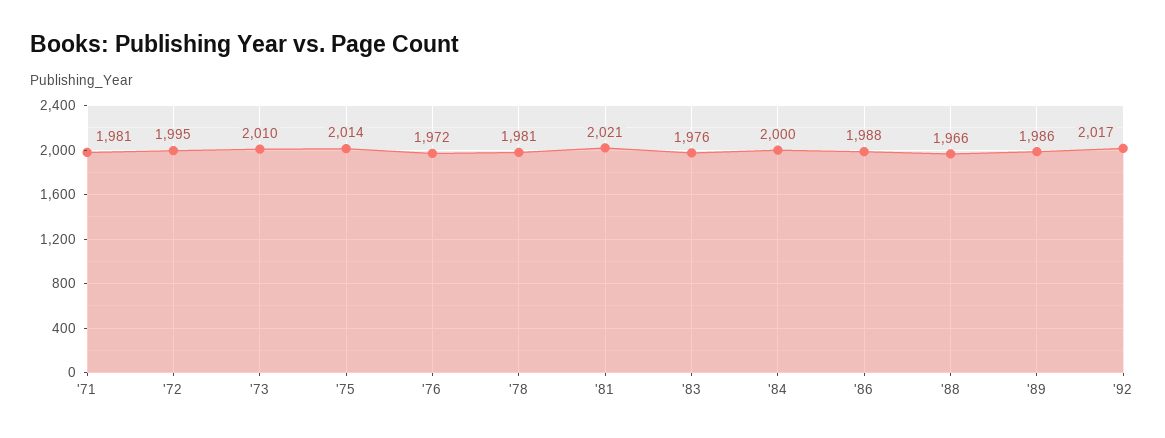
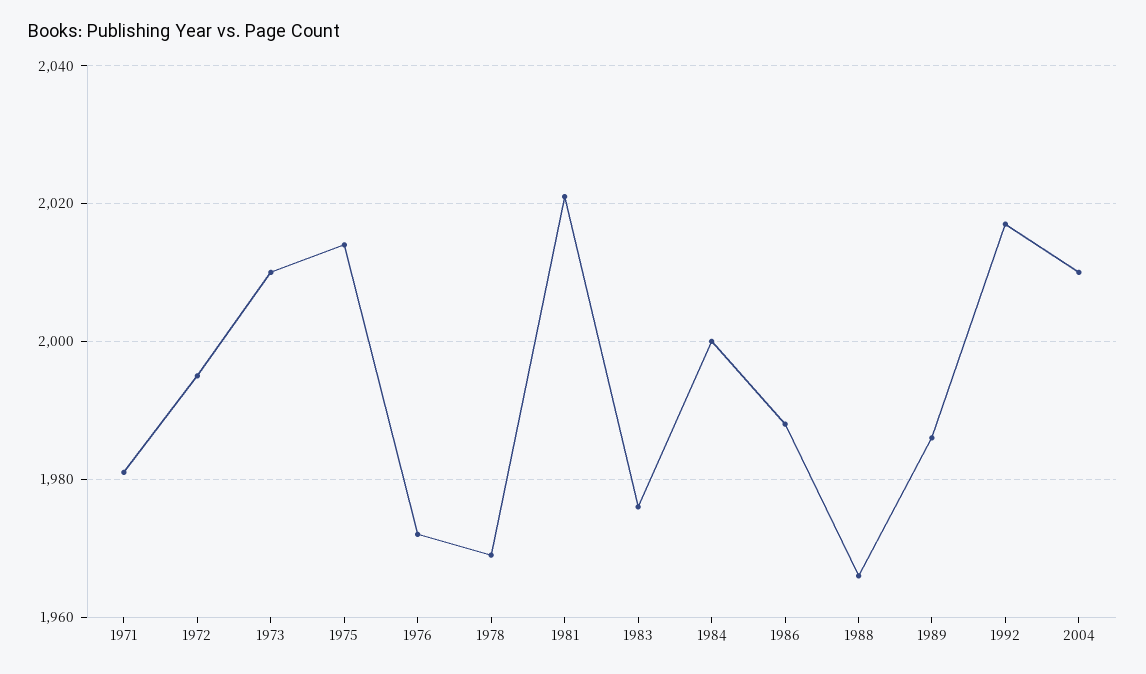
'78: 1981 -> 1970
2004: none -> 2010

